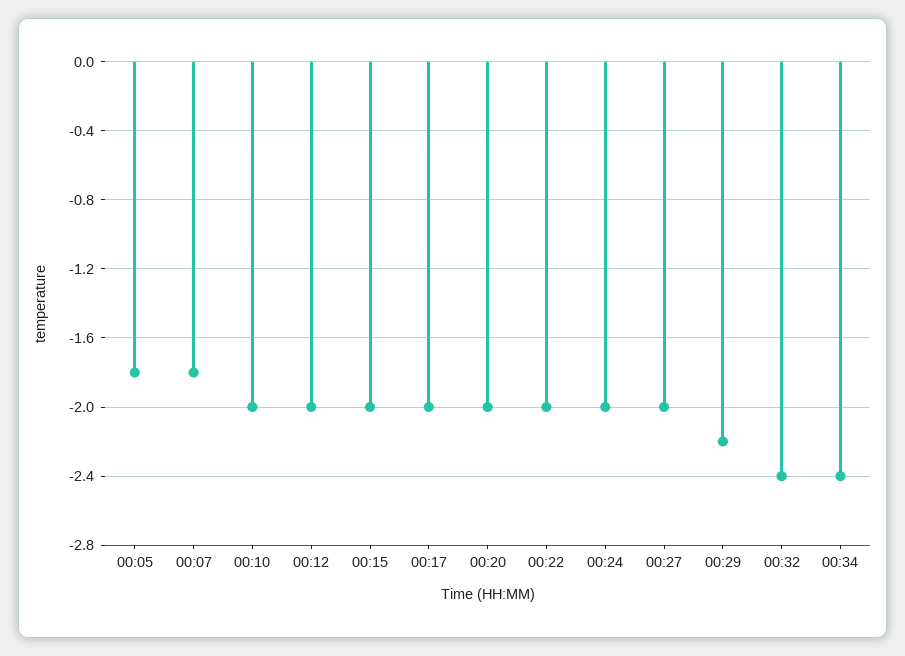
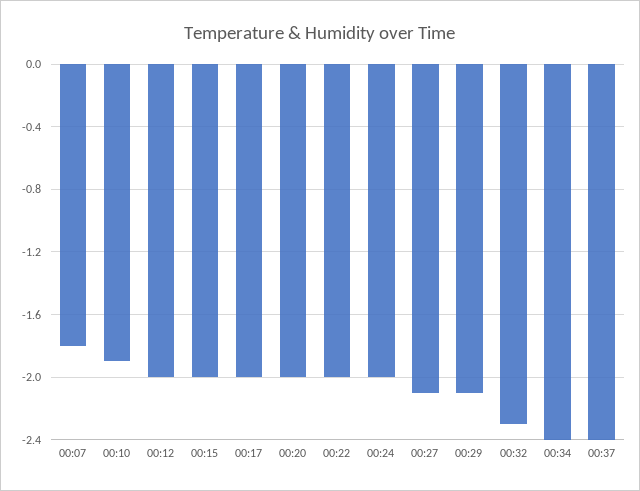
00:05: -1.8 -> none
00:10: -2 -> -1.9
00:27: -2 -> -2.1
00:29: -2.2 -> -2.1
00:32: -2.4 -> -2.3
00:37: none -> -2.4

